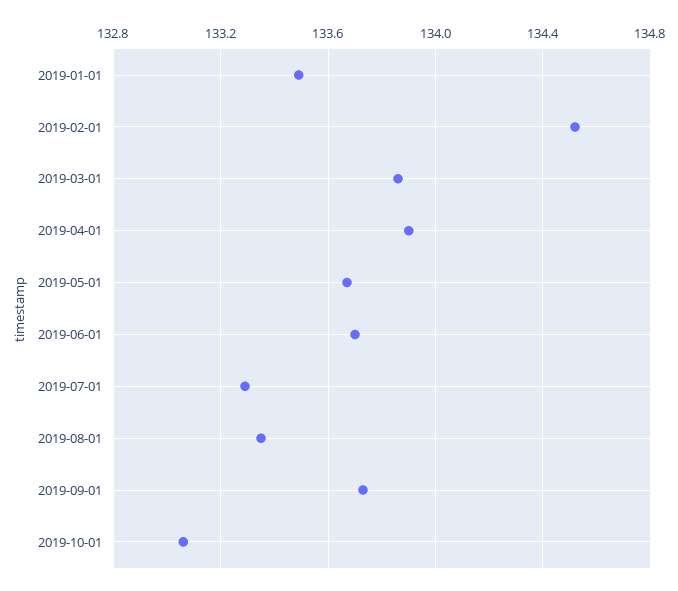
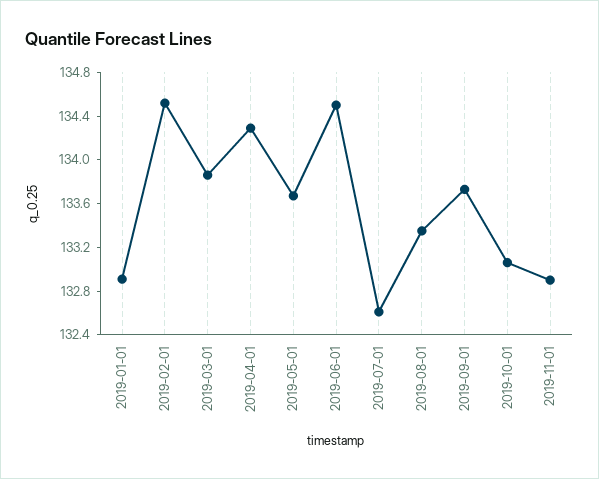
2019-01-01: 133.5 -> 132.9
2019-04-01: 133.9 -> 134.3
2019-06-01: 133.7 -> 134.5
2019-07-01: 133.3 -> 132.6
2019-11-01: none -> 132.9

